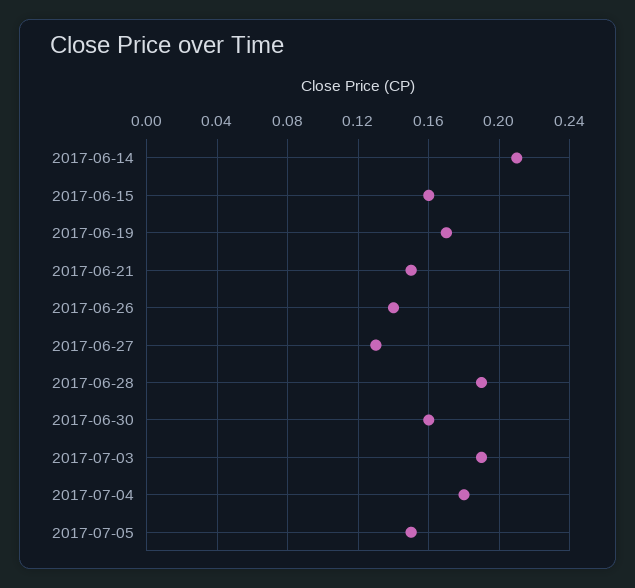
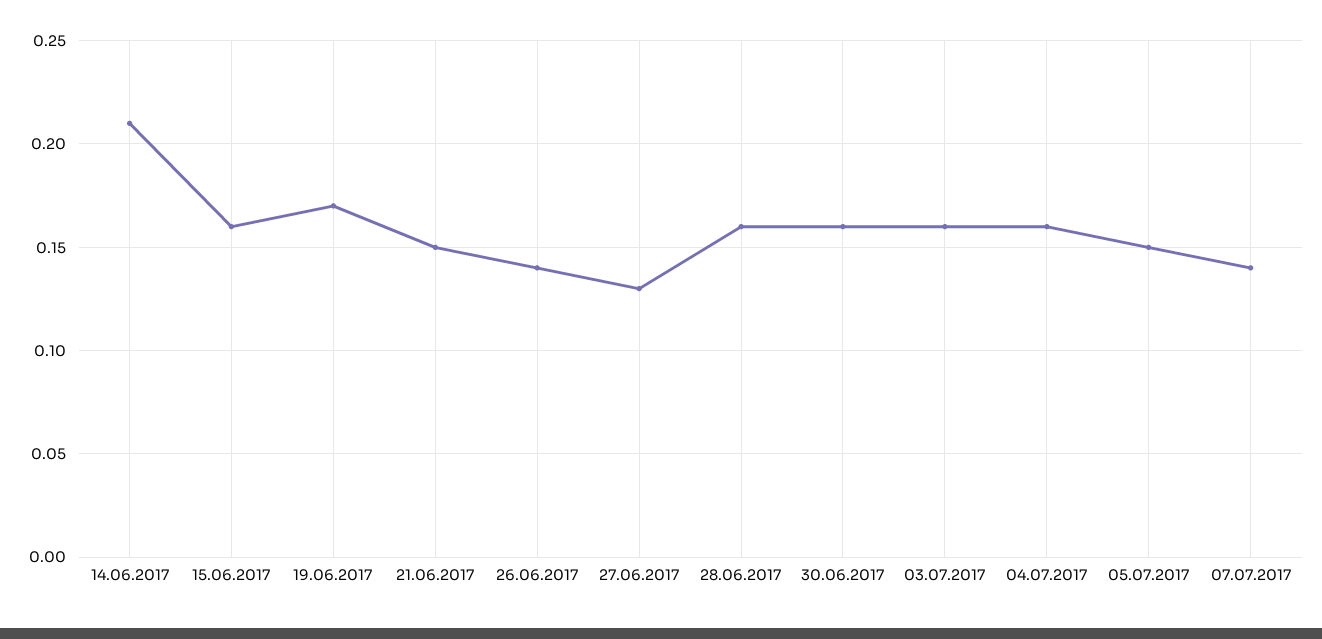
2017-06-28: 0.19 -> 0.16
2017-07-03: 0.19 -> 0.16
2017-07-04: 0.18 -> 0.16
07.07.2017: none -> 0.14

